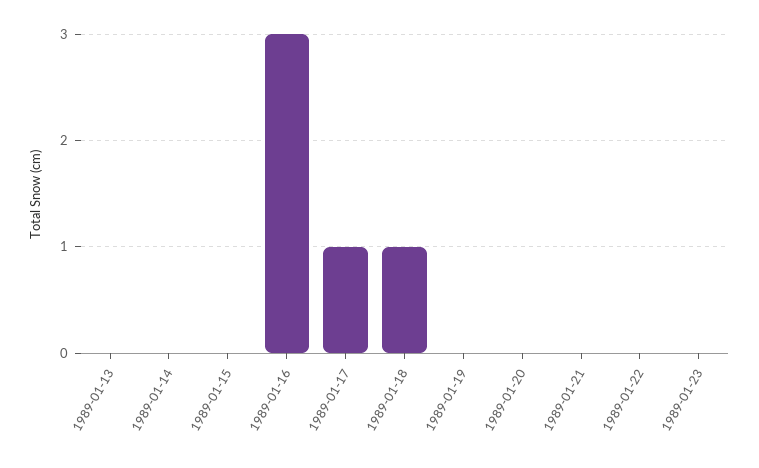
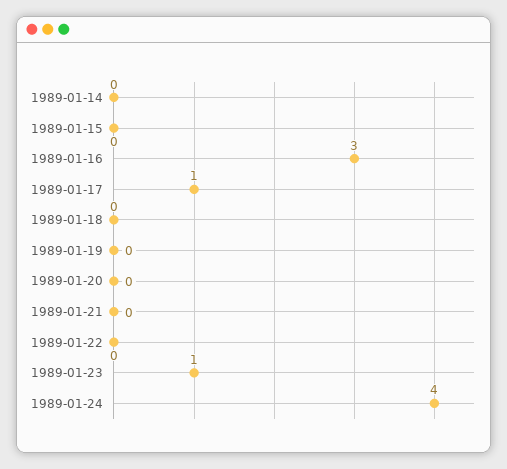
1989-01-13: 0 -> none
1989-01-18: 1 -> 0
1989-01-23: 0 -> 1
1989-01-24: none -> 4

